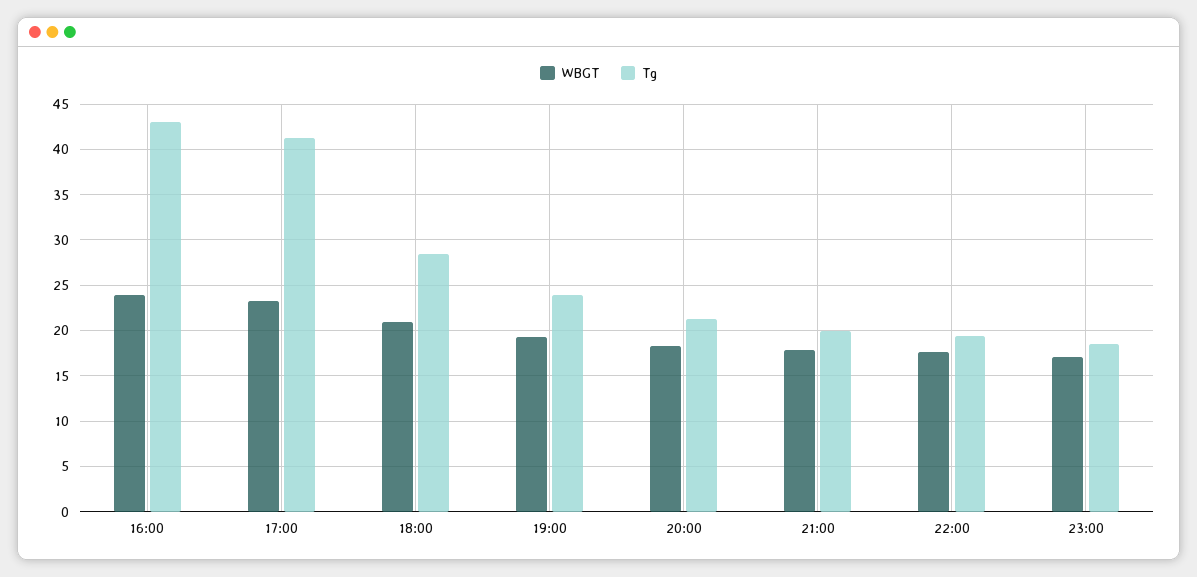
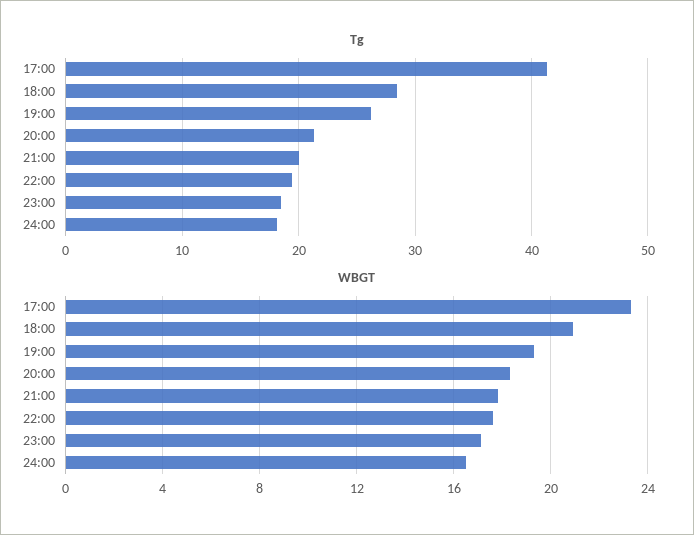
WBGT, 16:00: 24 -> none
Tg, 16:00: 43 -> none
Tg, 19:00: 24 -> 26
Tg, 24:00: none -> 18
WBGT, 24:00: none -> 16.5

